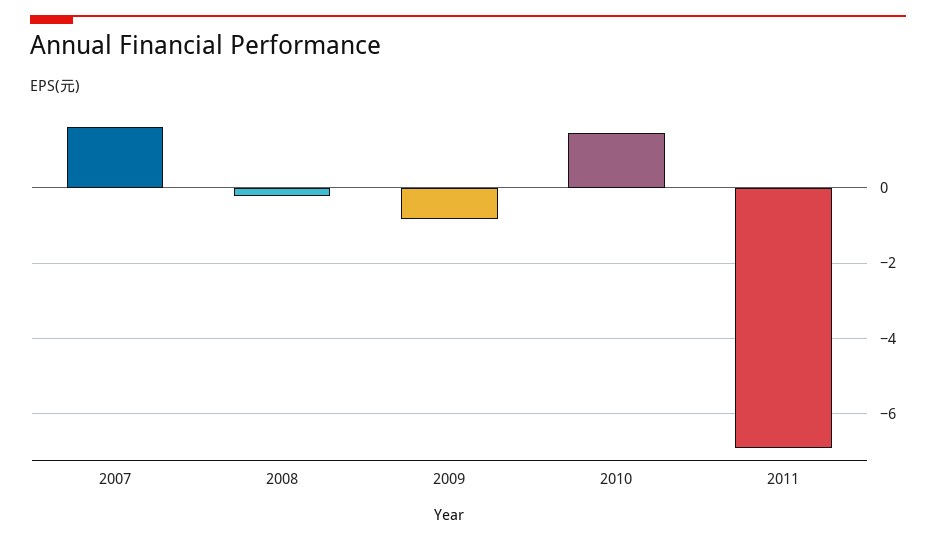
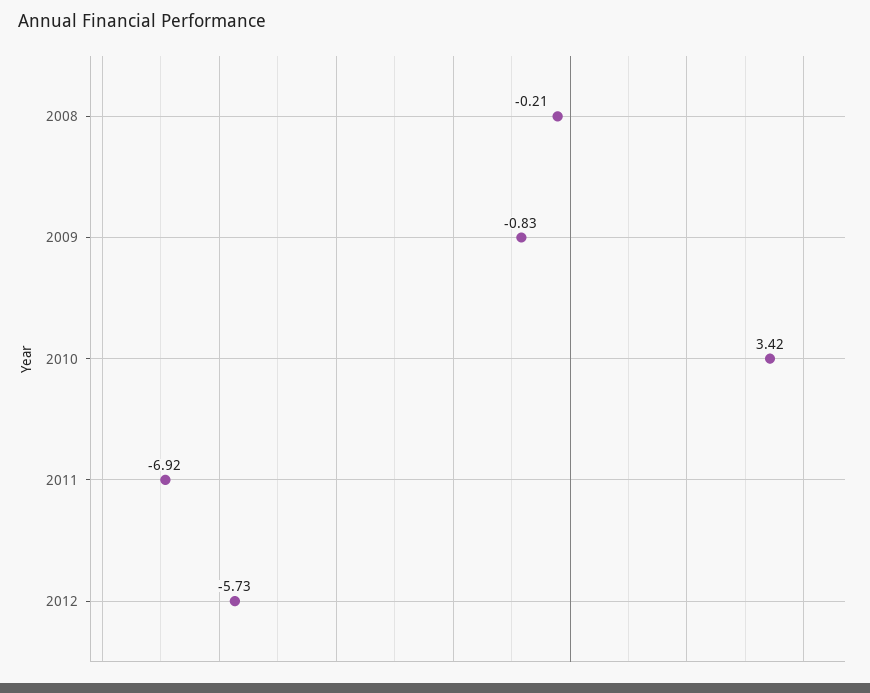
2007: 1.6 -> none
2010: 1.4 -> 3.42
2012: none -> -5.73

